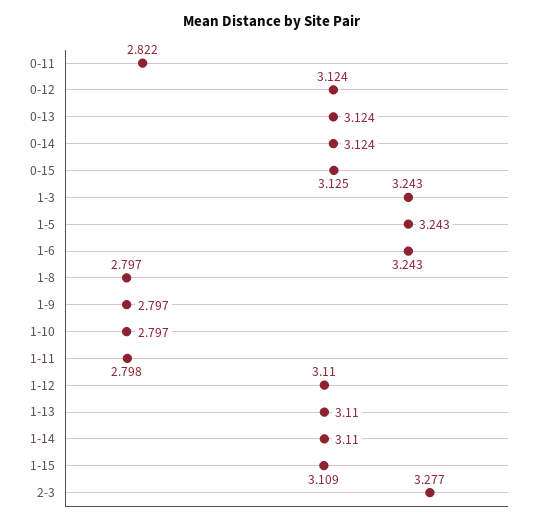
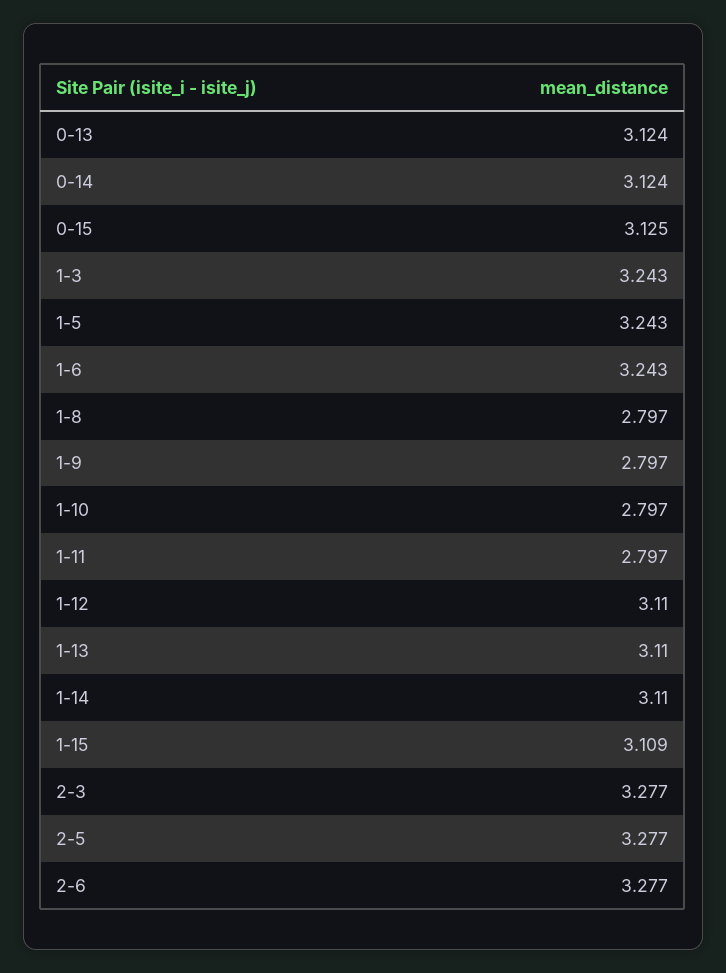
0-11: 2.822 -> none
0-12: 3.124 -> none
1-11: 2.798 -> 2.797
2-5: none -> 3.277
2-6: none -> 3.277

